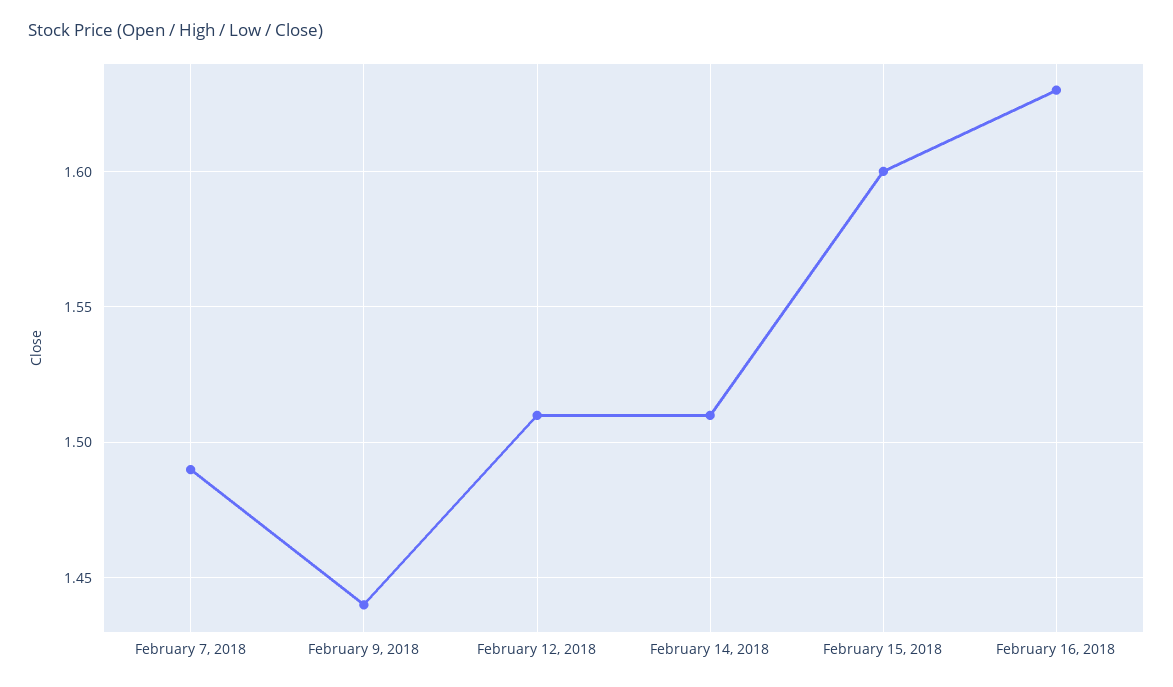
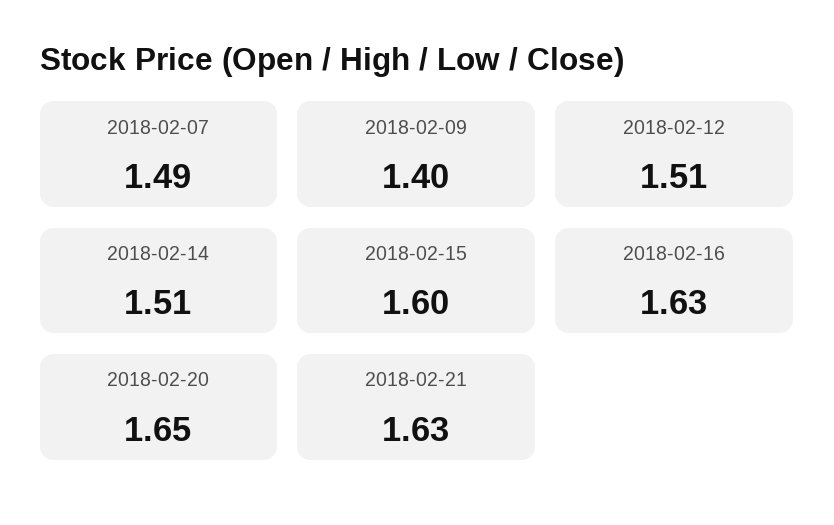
February 9, 2018: 1.44 -> 1.4
2018-02-20: none -> 1.65
2018-02-21: none -> 1.63

